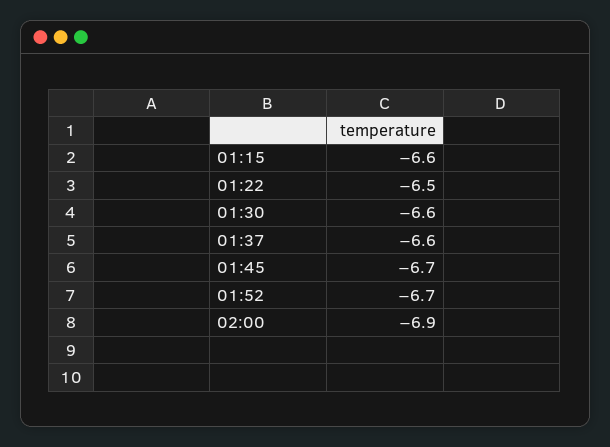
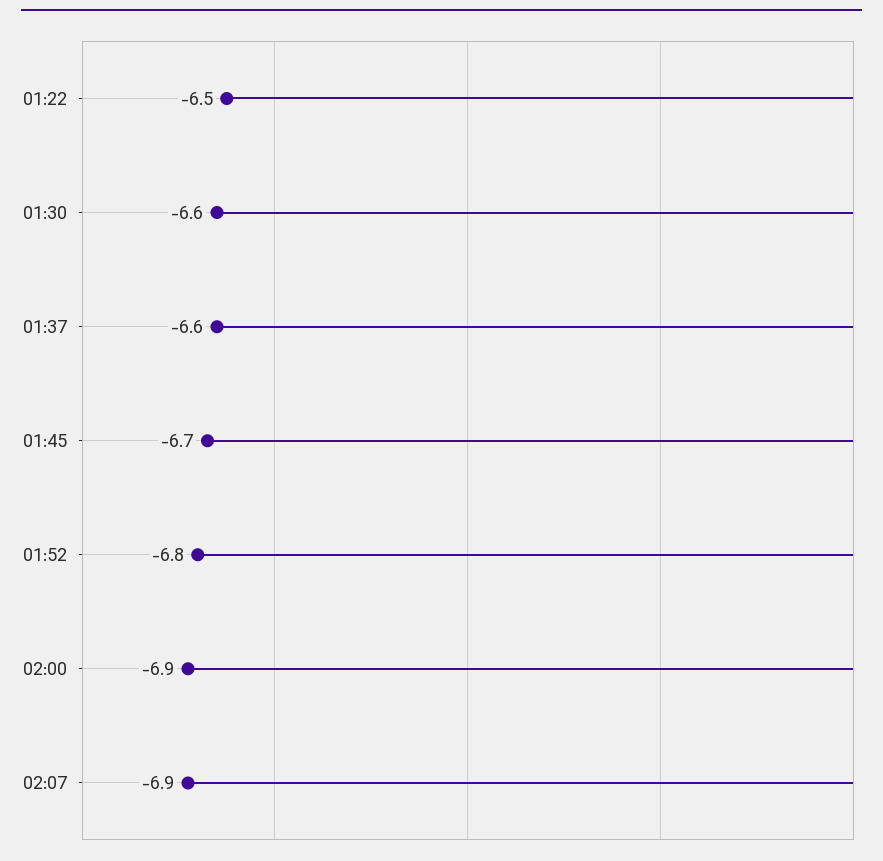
01:15: -6.6 -> none
01:52: -6.7 -> -6.8
02:07: none -> -6.9

